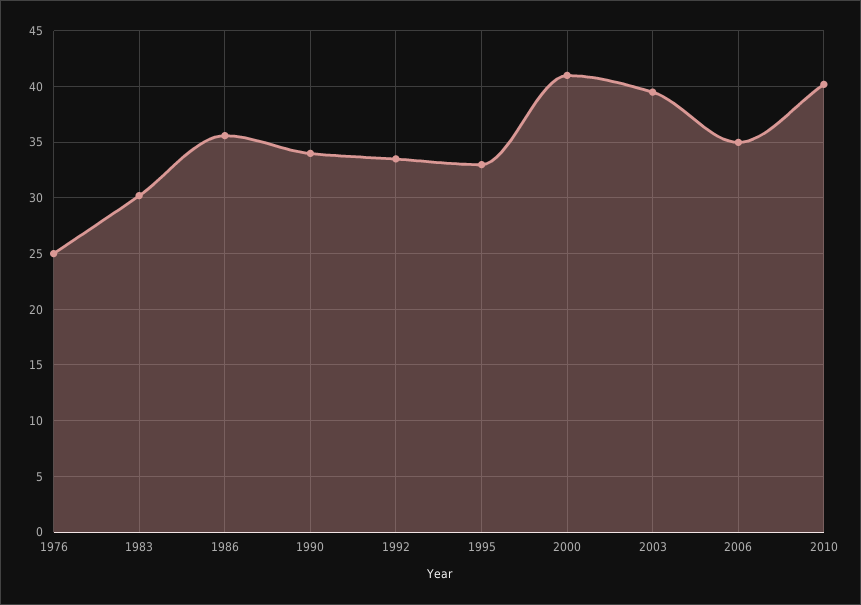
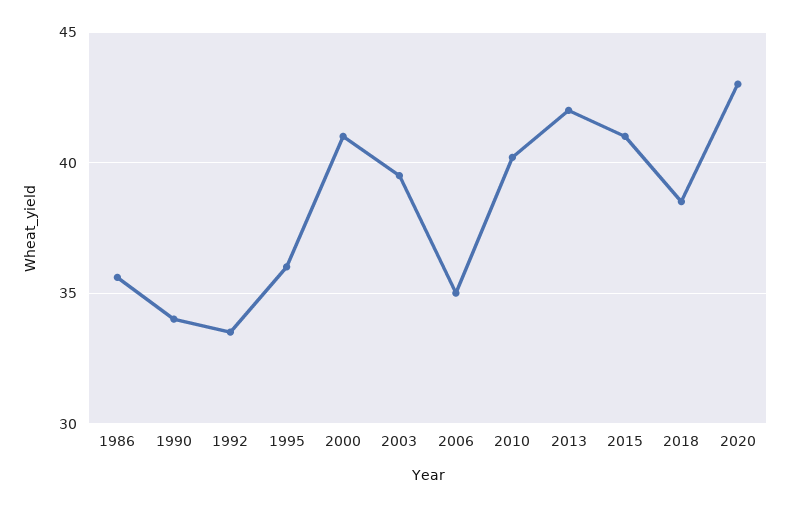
1976: 25 -> none
1983: 30 -> none
1995: 33 -> 36
2013: none -> 42
2015: none -> 41
2018: none -> 38.5
2020: none -> 43

